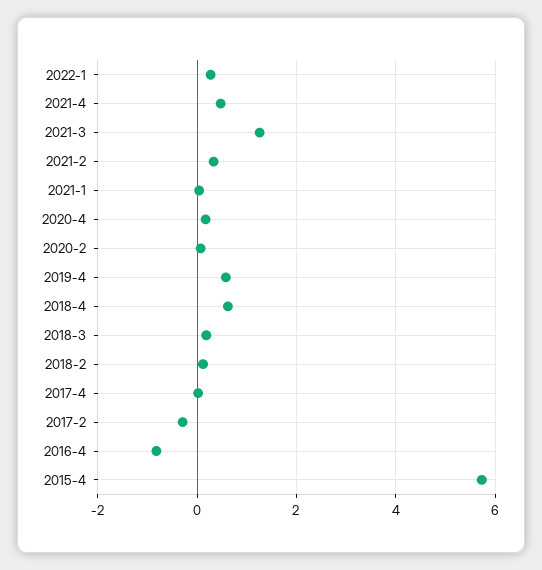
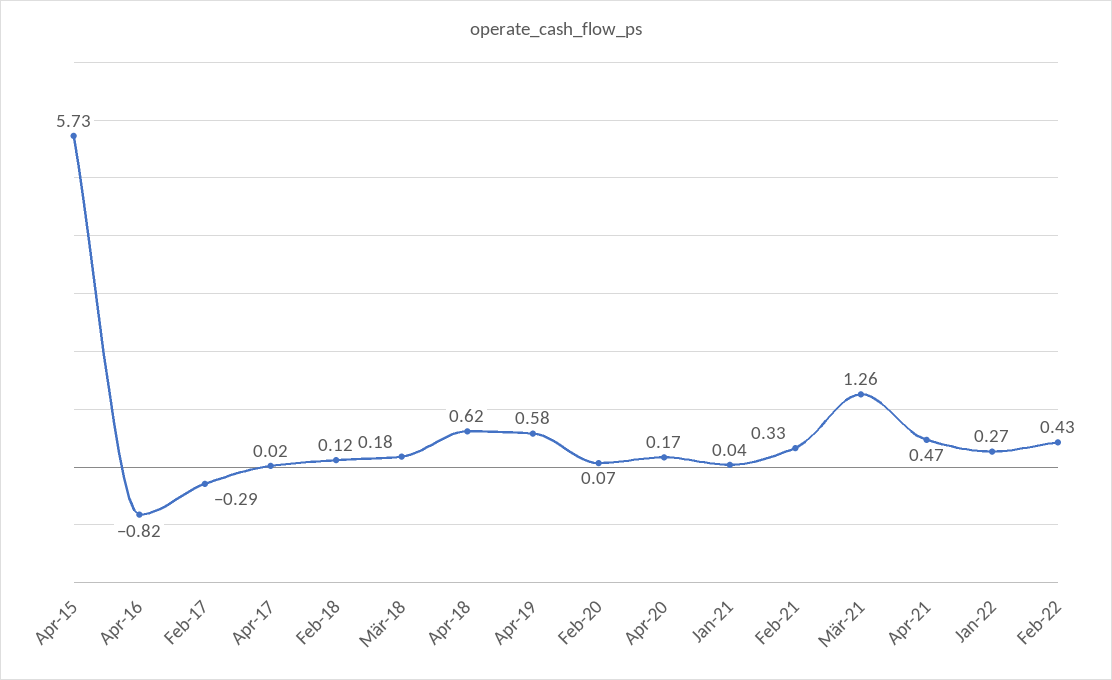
Feb-22: none -> 0.43

